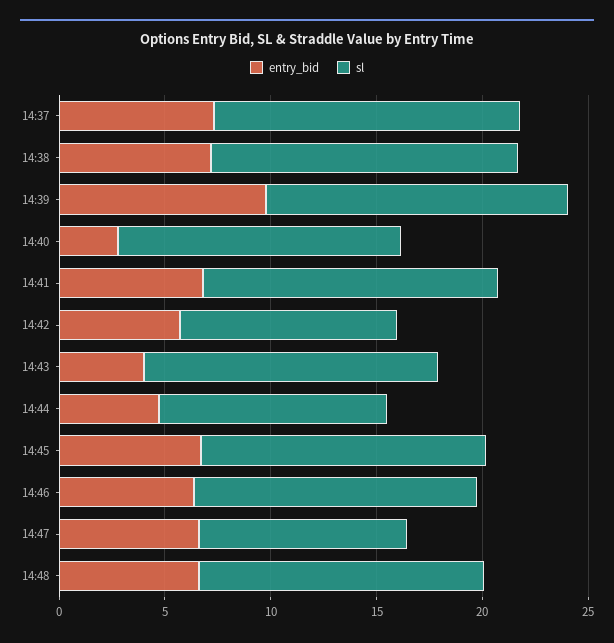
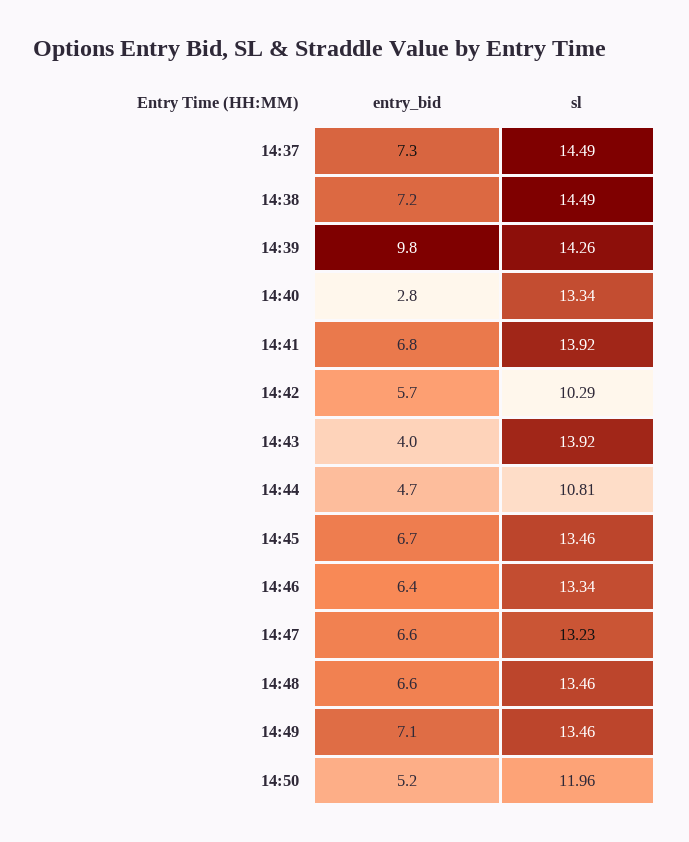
sl, 14:47: 10 -> 13.23
entry_bid, 14:49: none -> 7.1
sl, 14:49: none -> 13.46
entry_bid, 14:50: none -> 5.2
sl, 14:50: none -> 11.96

